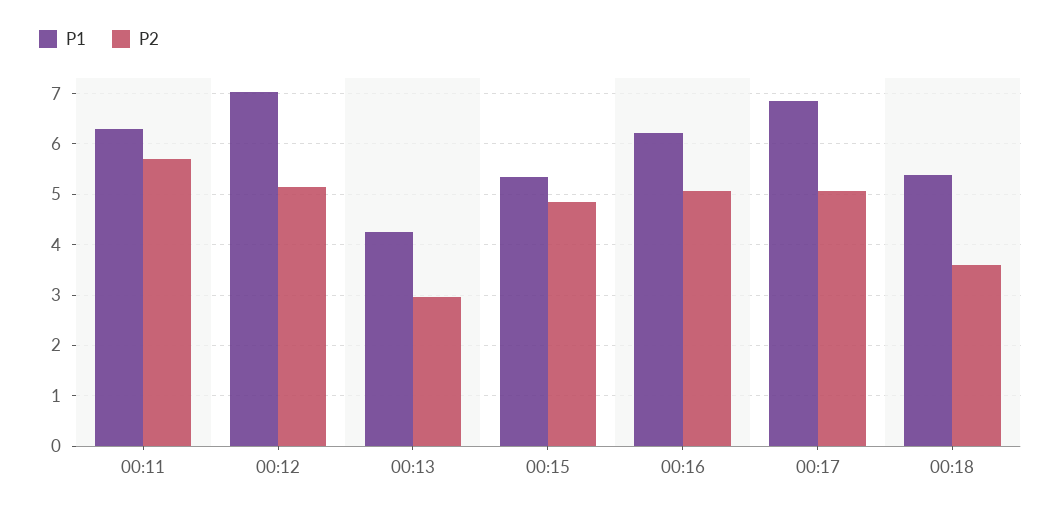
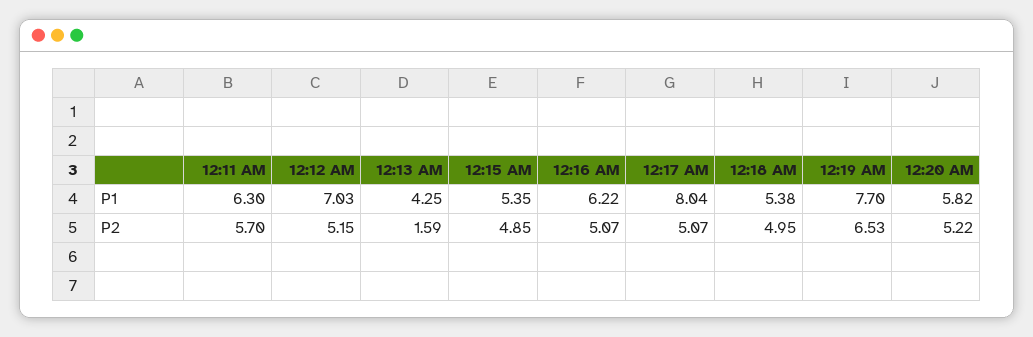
P2, 00:13: 3 -> 1.59
P1, 00:17: 6.8 -> 8.04
P2, 00:18: 3.6 -> 4.95
P1, 12:19 AM: none -> 7.7
P1, 12:20 AM: none -> 5.82
P2, 12:19 AM: none -> 6.53
P2, 12:20 AM: none -> 5.22

